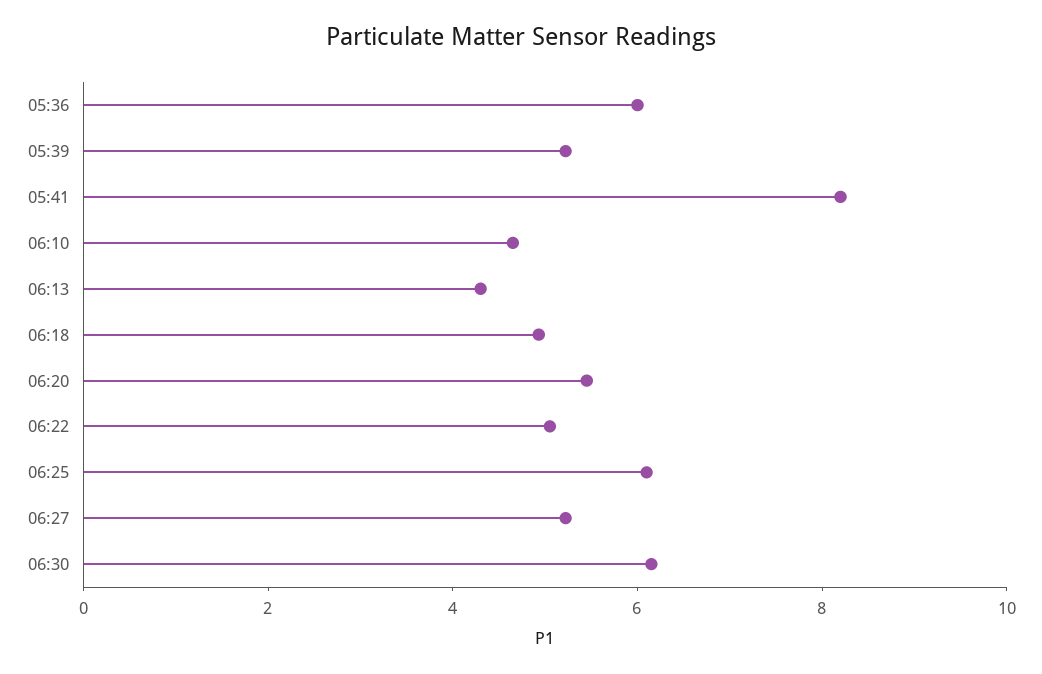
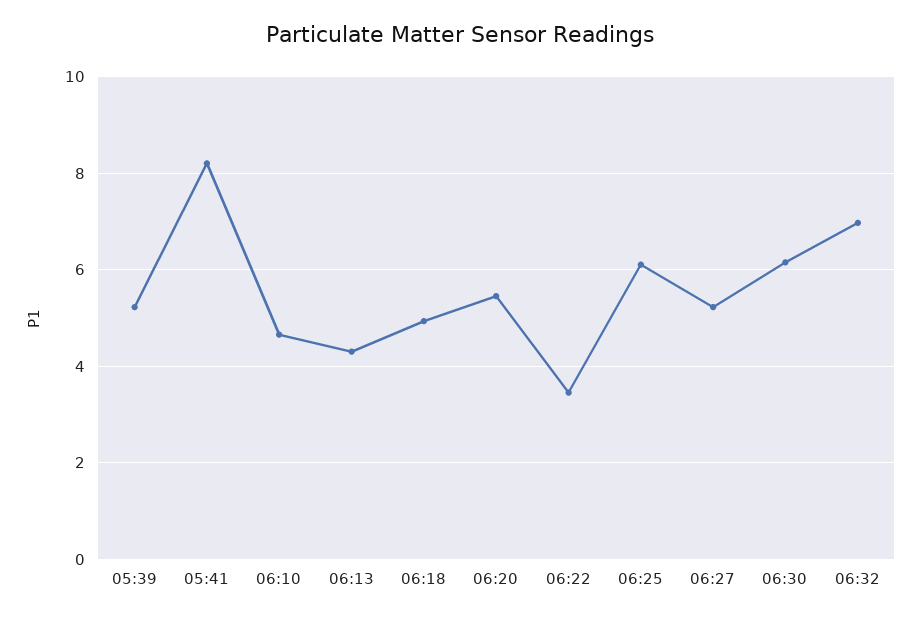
05:36: 6 -> none
06:22: 5 -> 3.4
06:32: none -> 7

